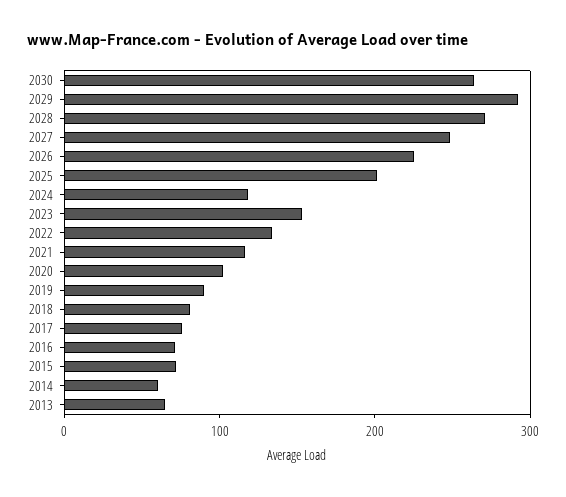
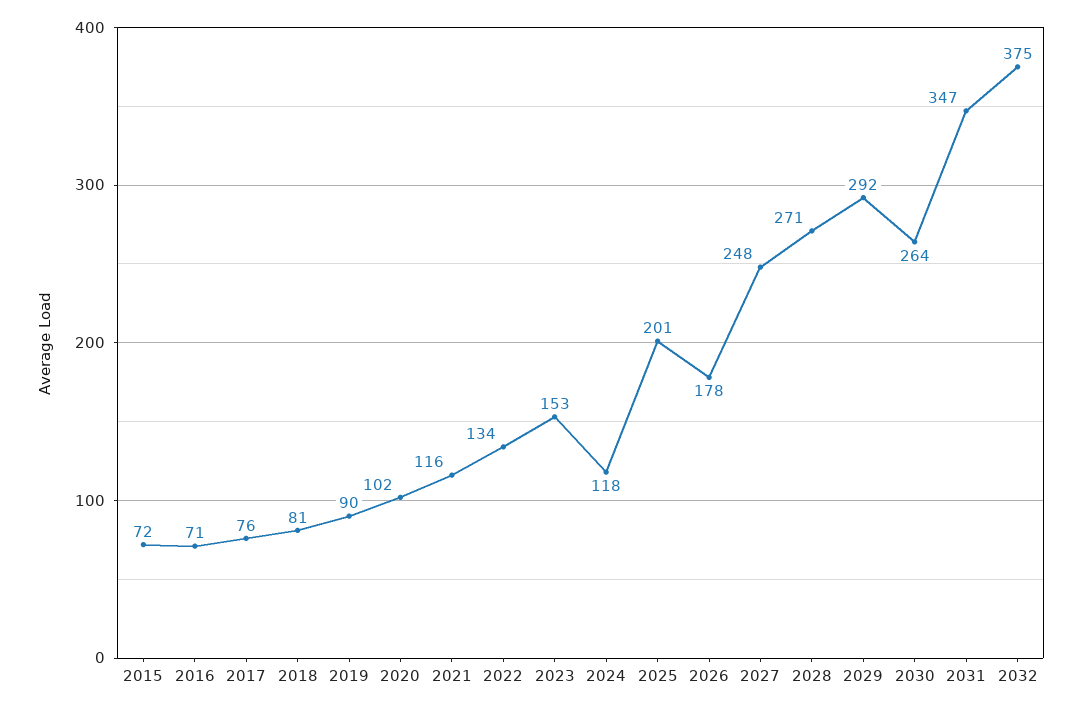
2026: 220 -> 178
2014: 60 -> none
2013: 60 -> none
2031: none -> 347
2032: none -> 375

